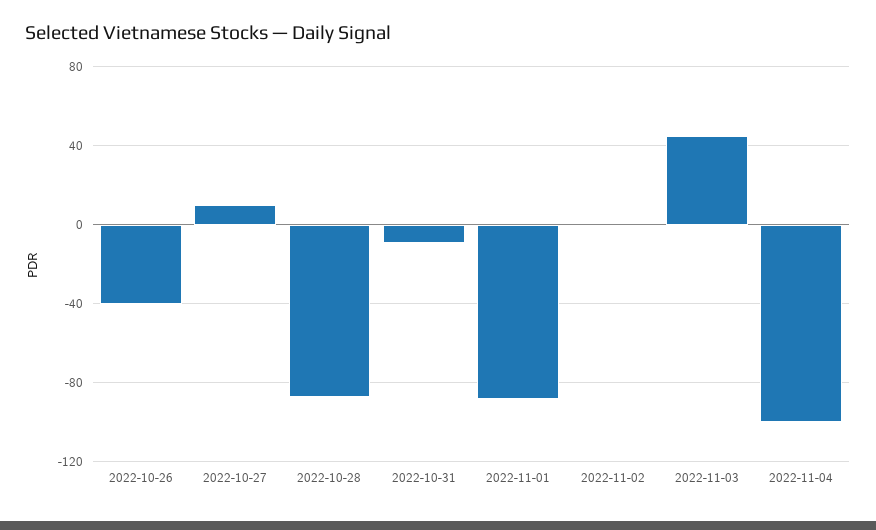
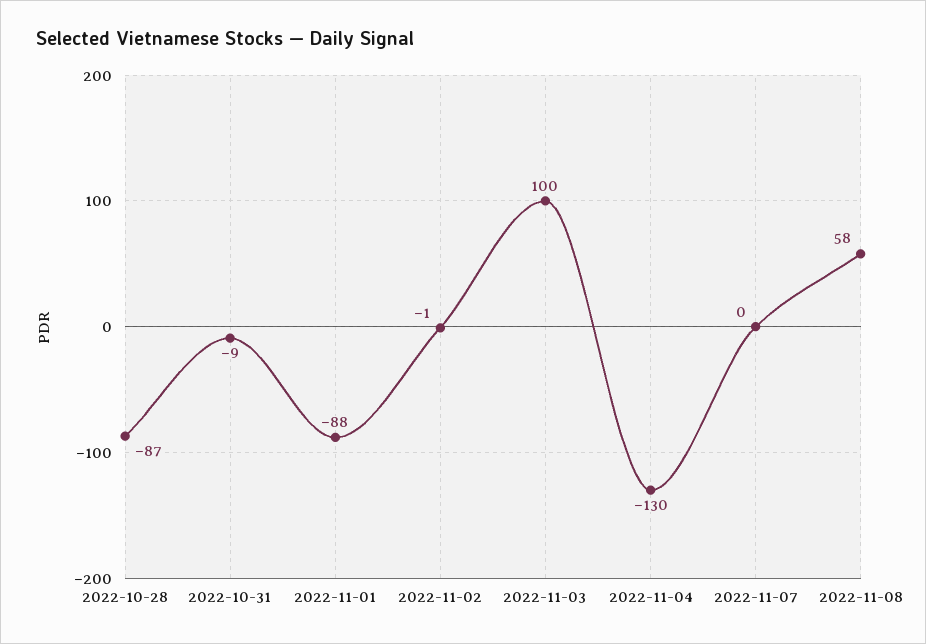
2022-10-26: -40 -> none
2022-10-27: 10 -> none
2022-11-03: 45 -> 100
2022-11-04: -100 -> -130
2022-11-07: none -> 0
2022-11-08: none -> 58

